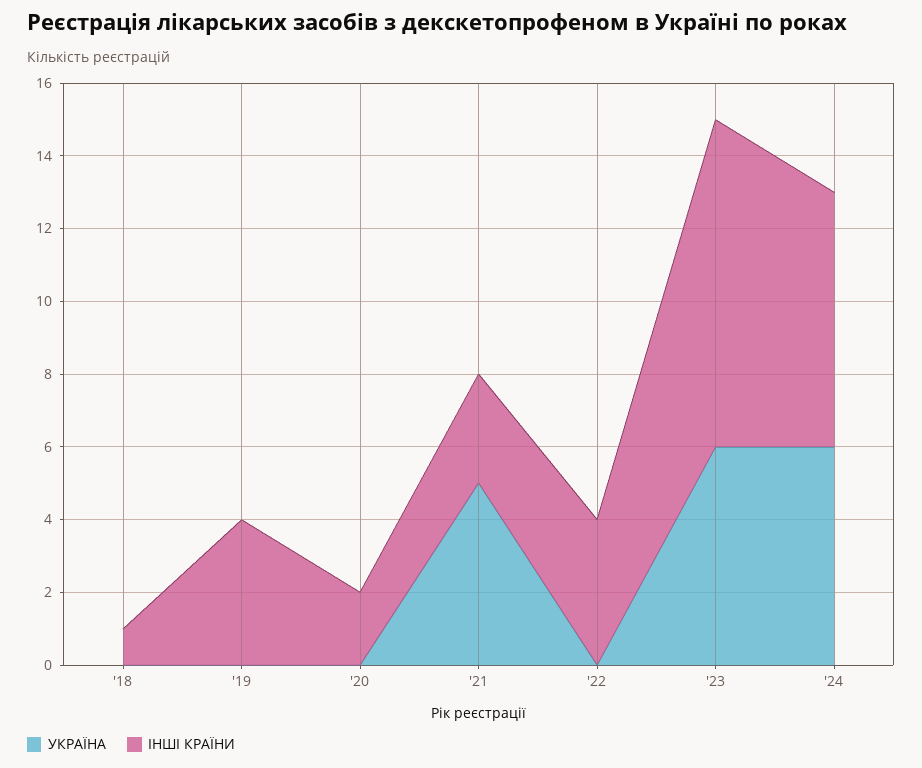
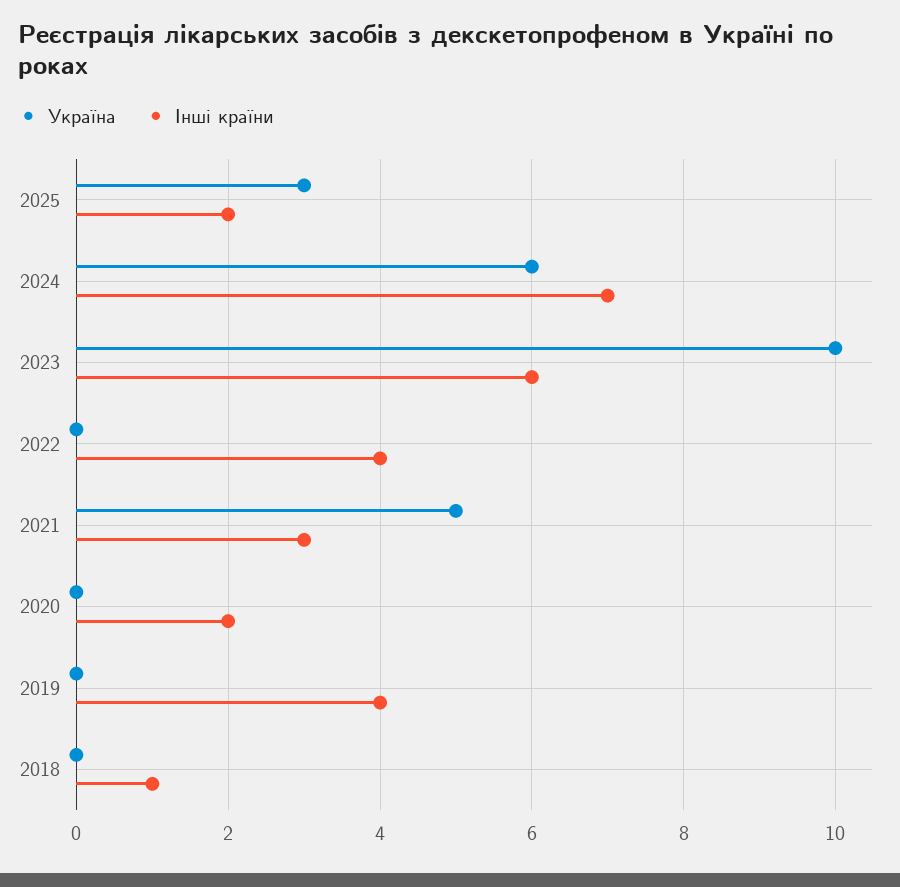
УКРАЇНА, '23: 6 -> 10
ІНШІ КРАЇНИ, '23: 9 -> 6
УКРАЇНА, 2025: none -> 3
ІНШІ КРАЇНИ, 2025: none -> 2

